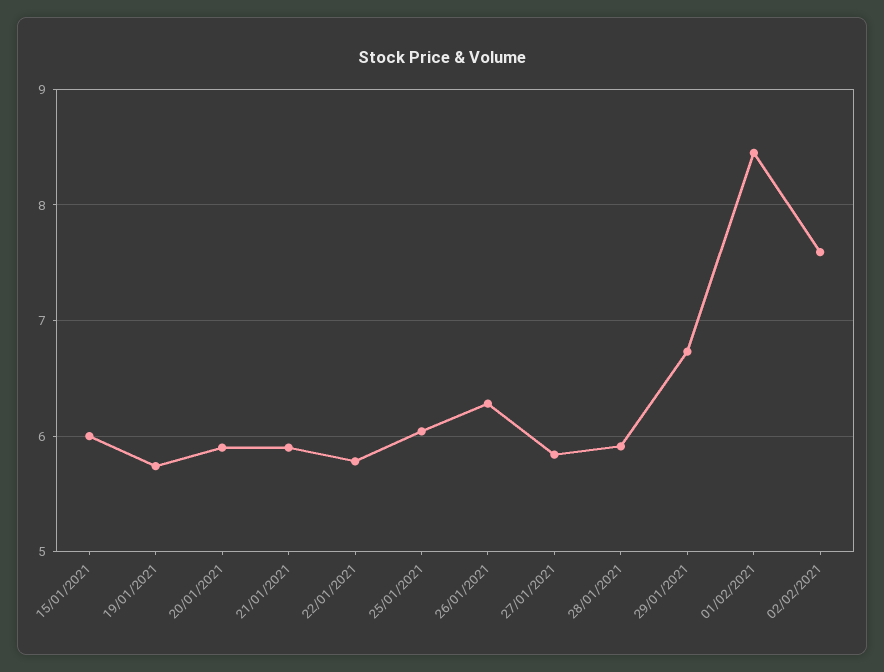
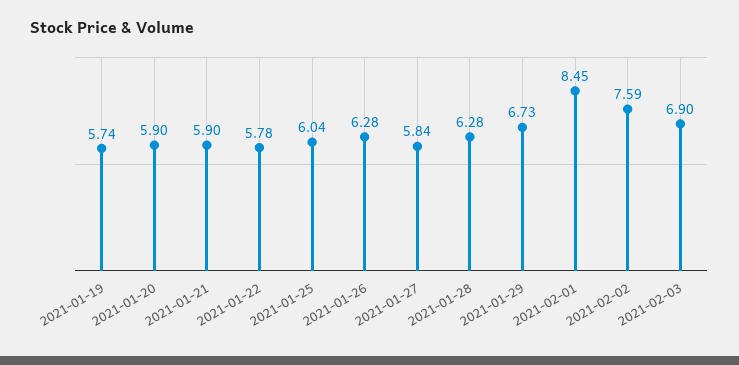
15/01/2021: 6 -> none
28/01/2021: 5.9 -> 6.28
2021-02-03: none -> 6.9

